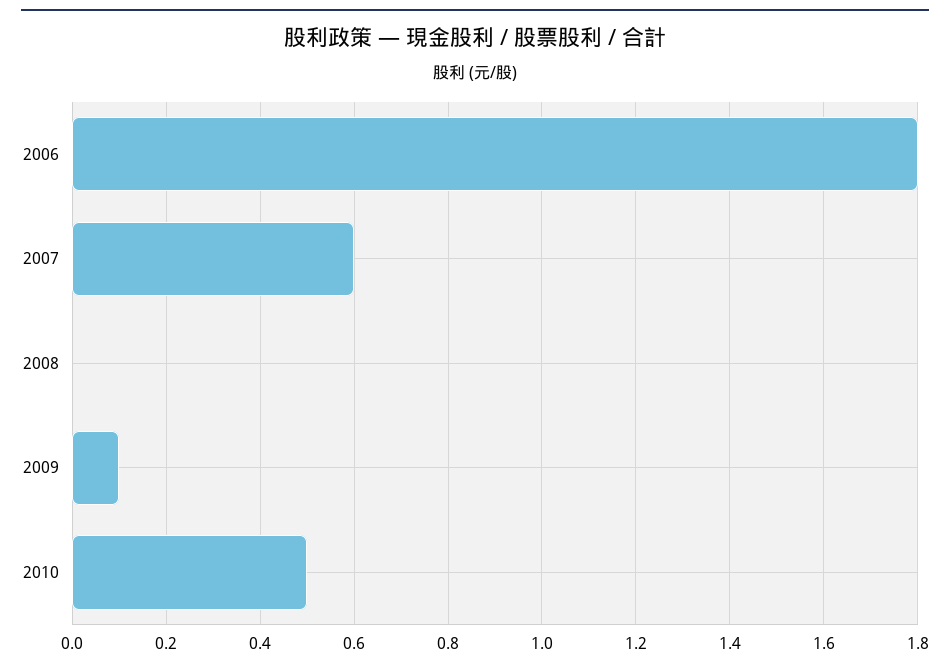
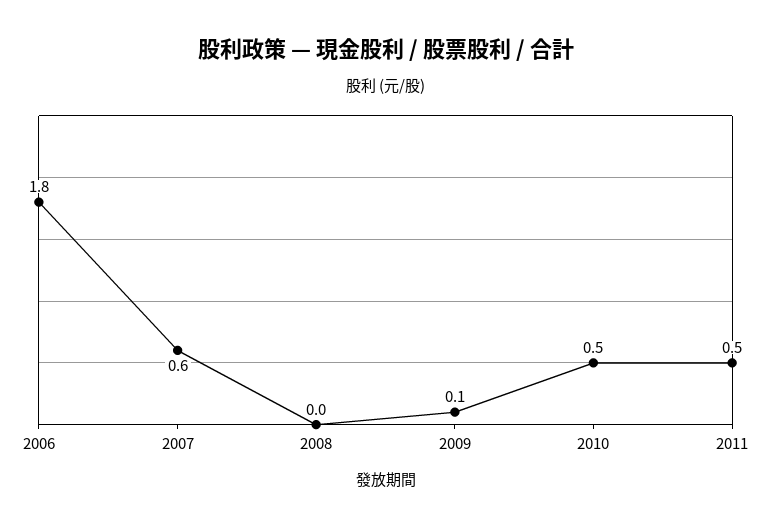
2011: none -> 0.5

